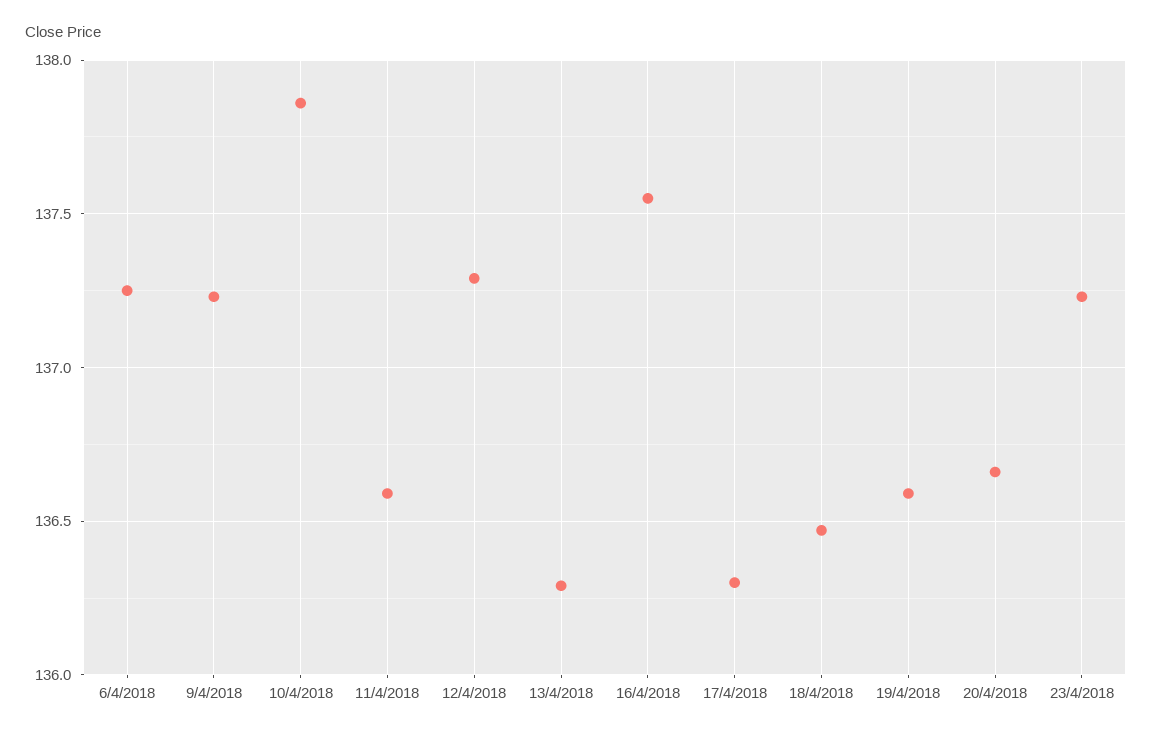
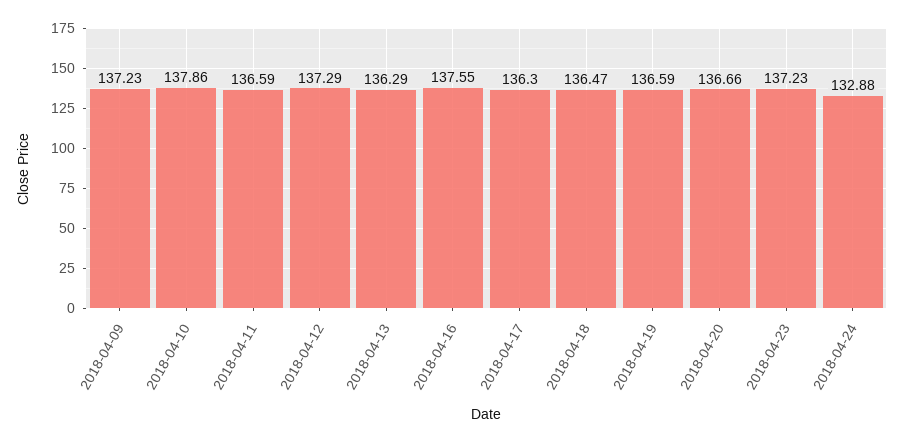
6/4/2018: 137.25 -> none
2018-04-24: none -> 132.88

